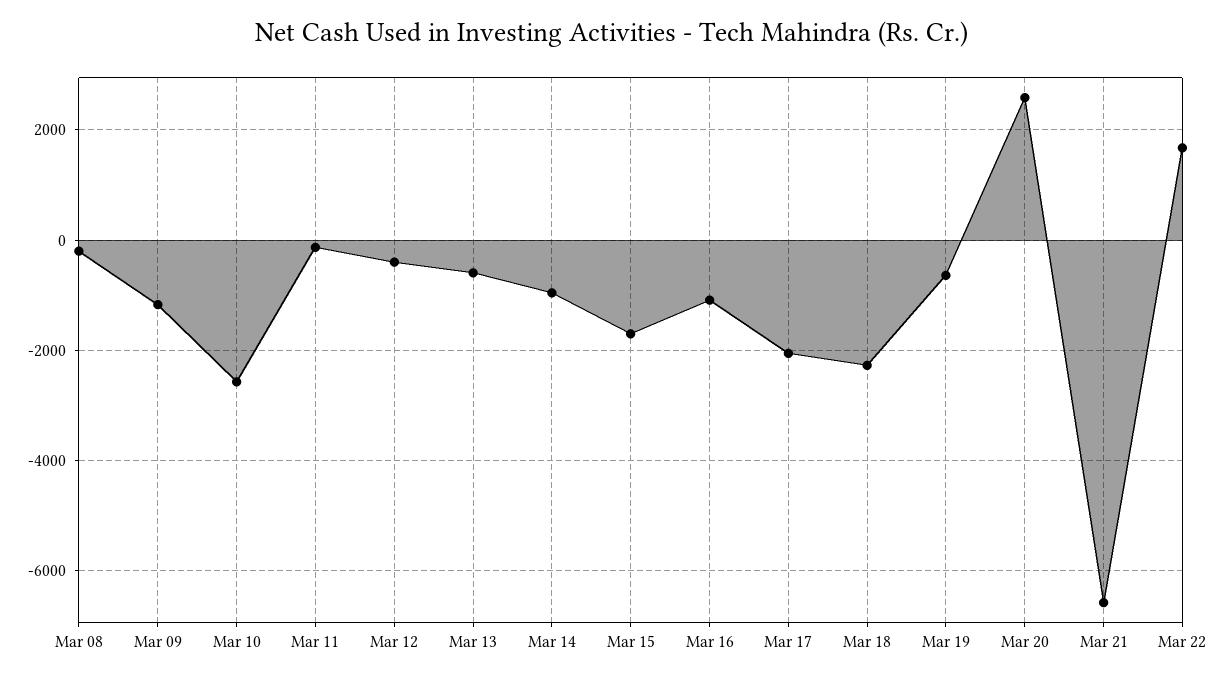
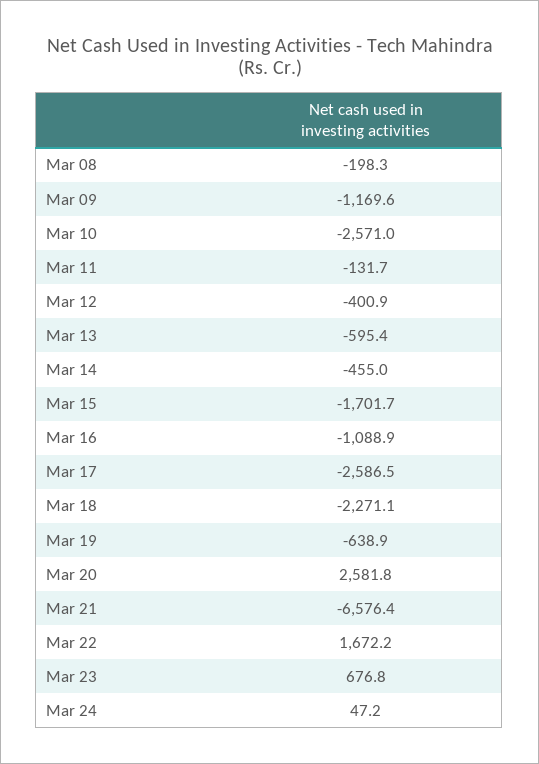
Mar 14: -1000 -> -455
Mar 17: -2000 -> -2586.5
Mar 23: none -> 676.8
Mar 24: none -> 47.2

